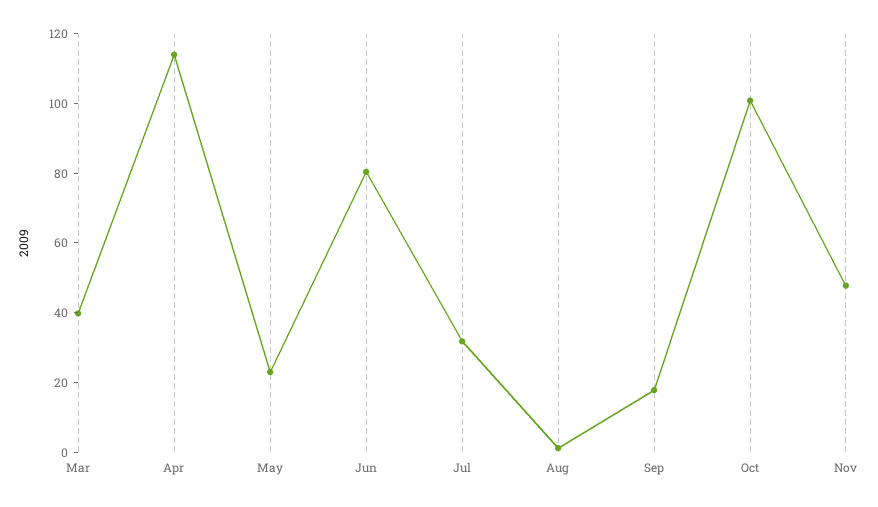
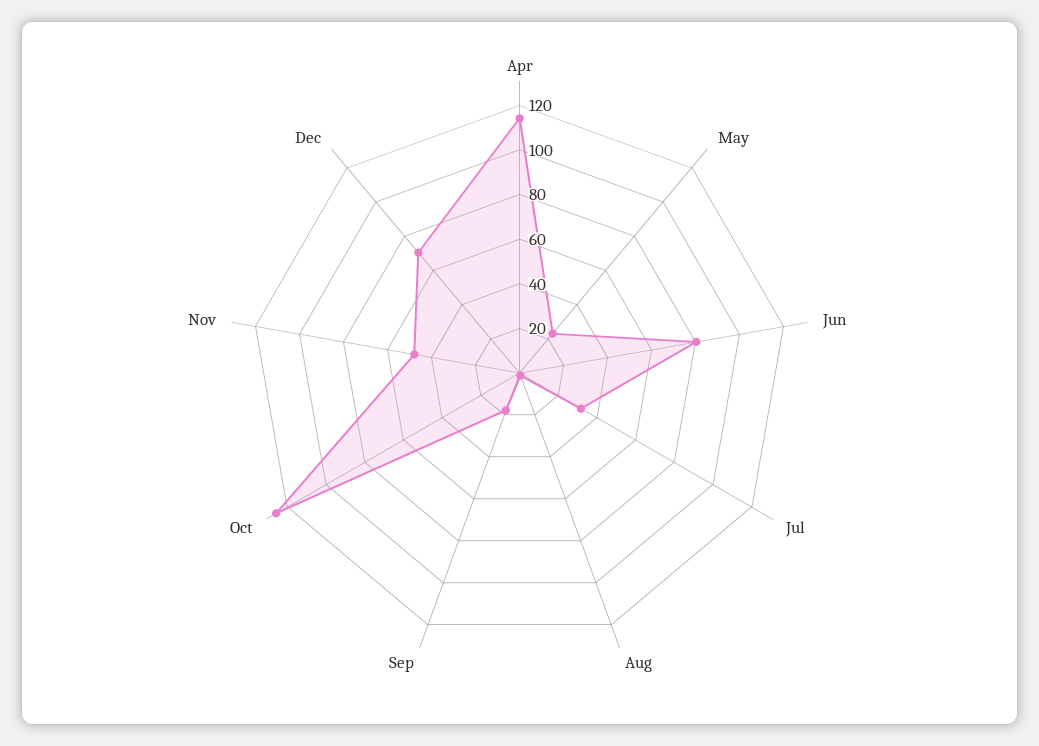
Mar: 40 -> none
Oct: 100 -> 125
Dec: none -> 70

